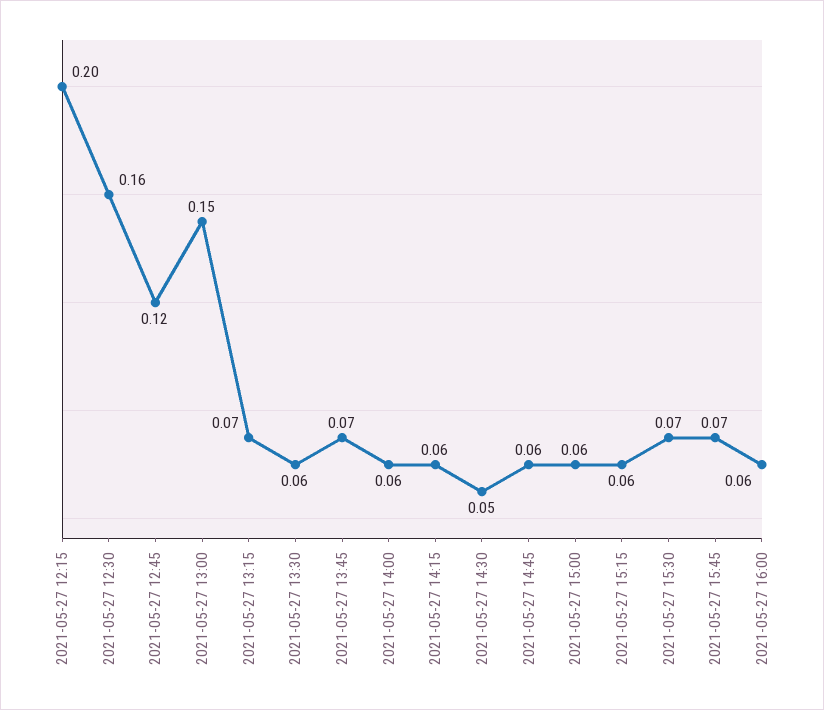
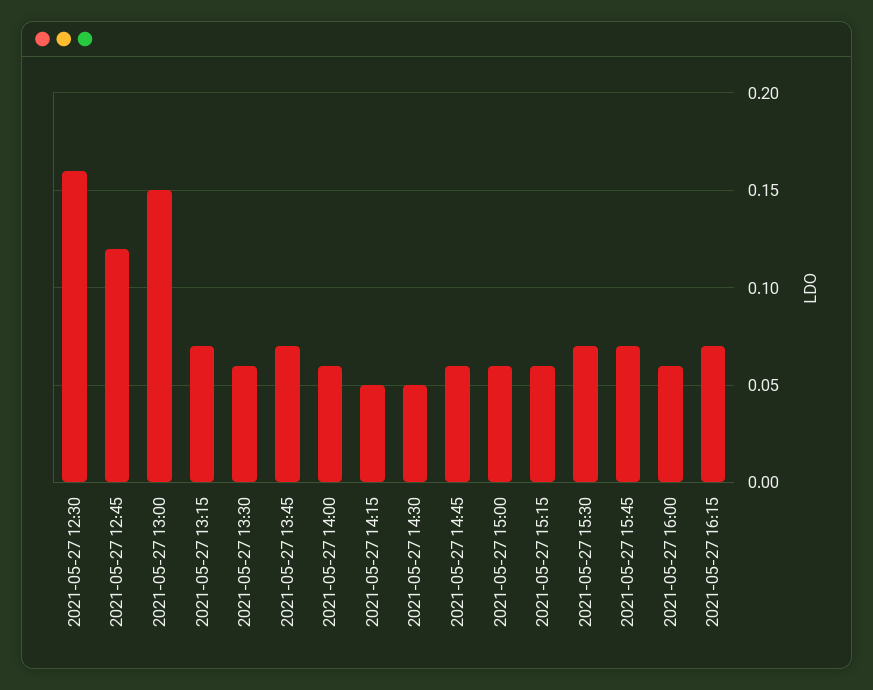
2021-05-27 12:15: 0.2 -> none
2021-05-27 14:15: 0.06 -> 0.05
2021-05-27 16:15: none -> 0.07

